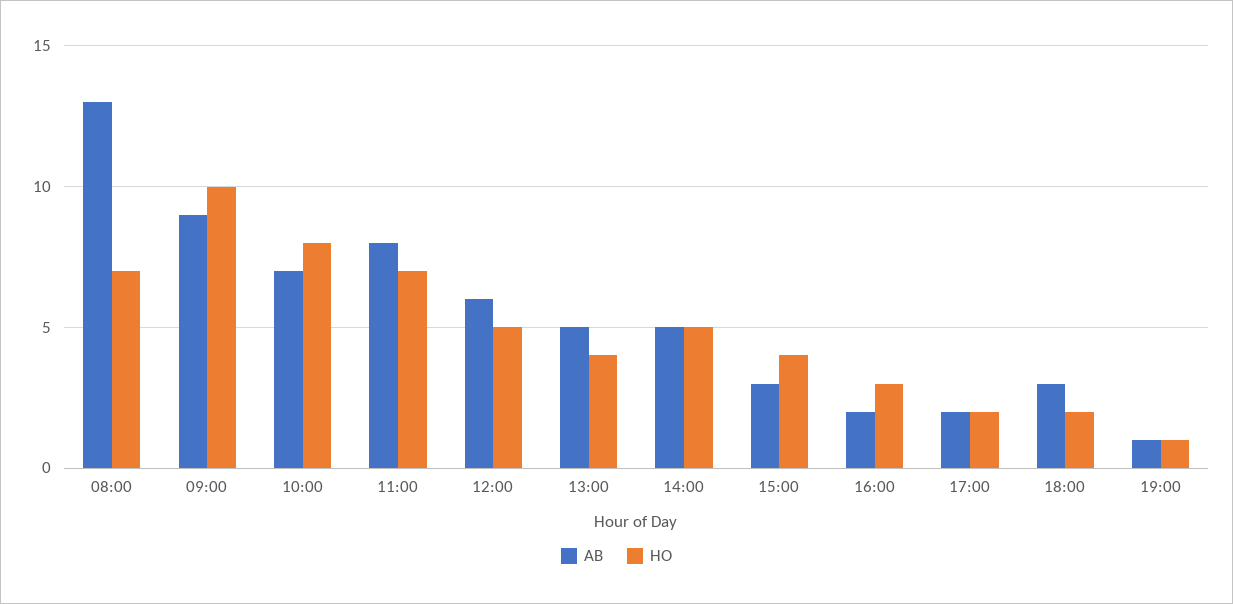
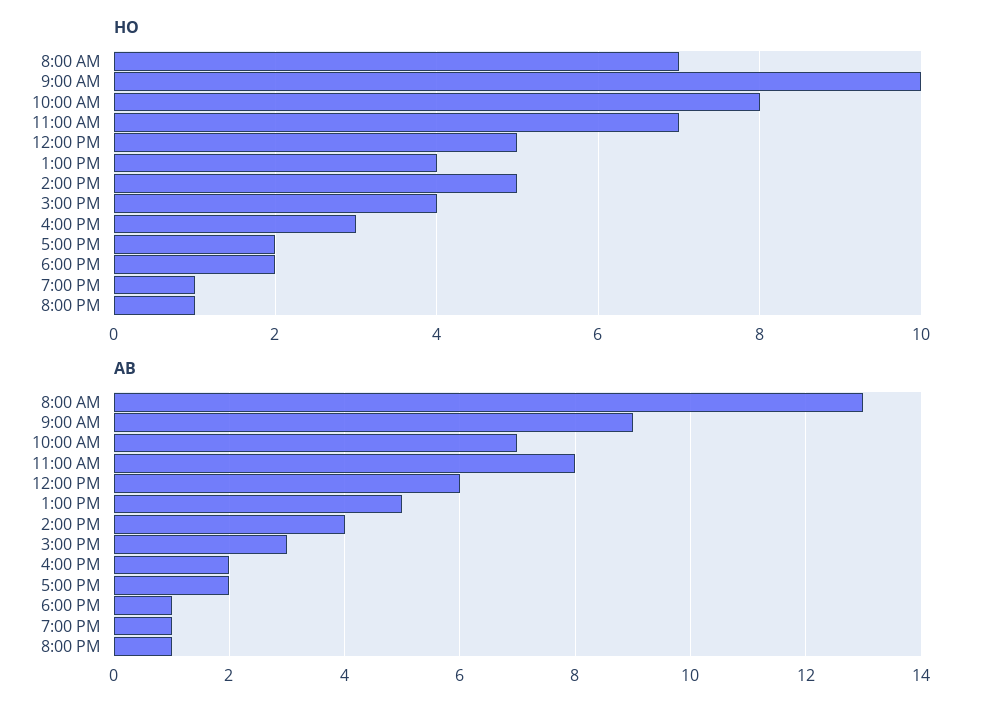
AB, 14:00: 5 -> 4
AB, 18:00: 3 -> 1
HO, 8:00 PM: none -> 1
AB, 8:00 PM: none -> 1

